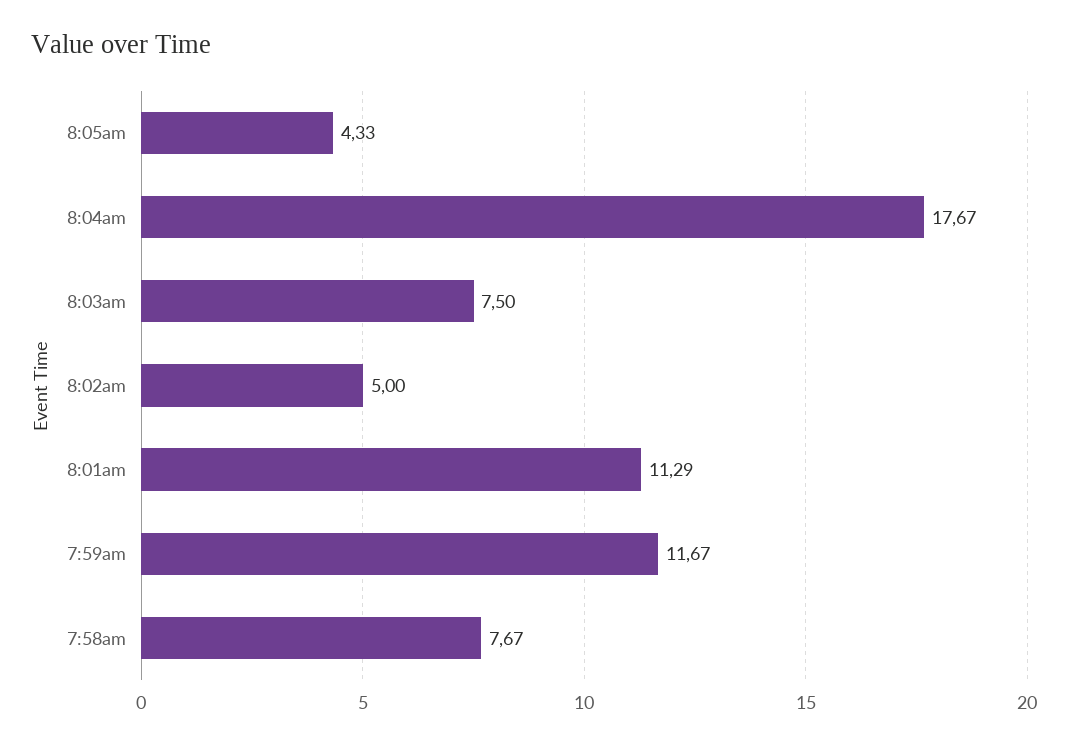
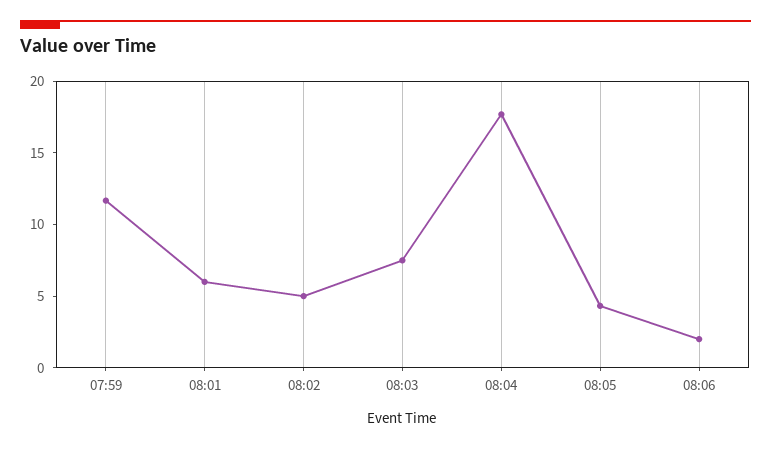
8:01am: 11.29 -> 6
7:58am: 7.67 -> none
08:06: none -> 2

